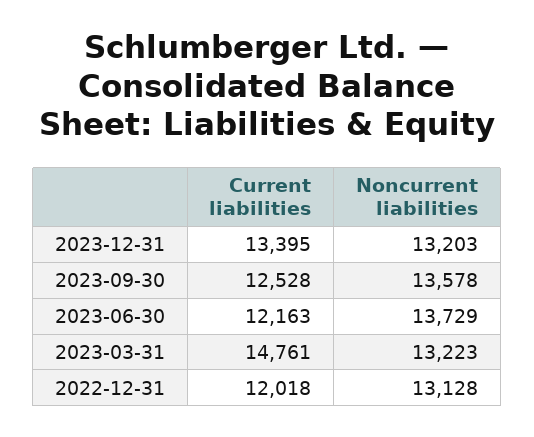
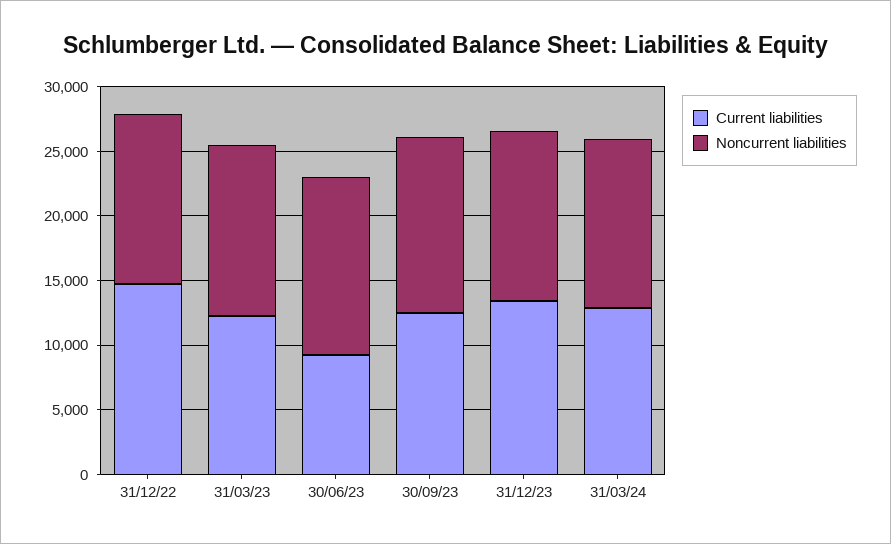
Current liabilities, 2023-06-30: 12163 -> 9000
Current liabilities, 2023-03-31: 14761 -> 12000
Current liabilities, 2022-12-31: 12018 -> 15000
Current liabilities, 31/03/24: none -> 13000
Noncurrent liabilities, 31/03/24: none -> 13000

